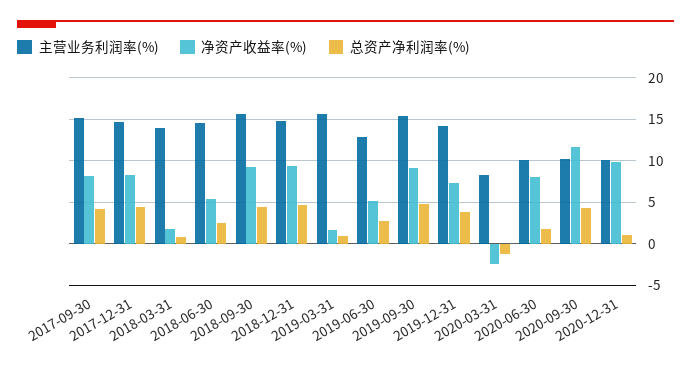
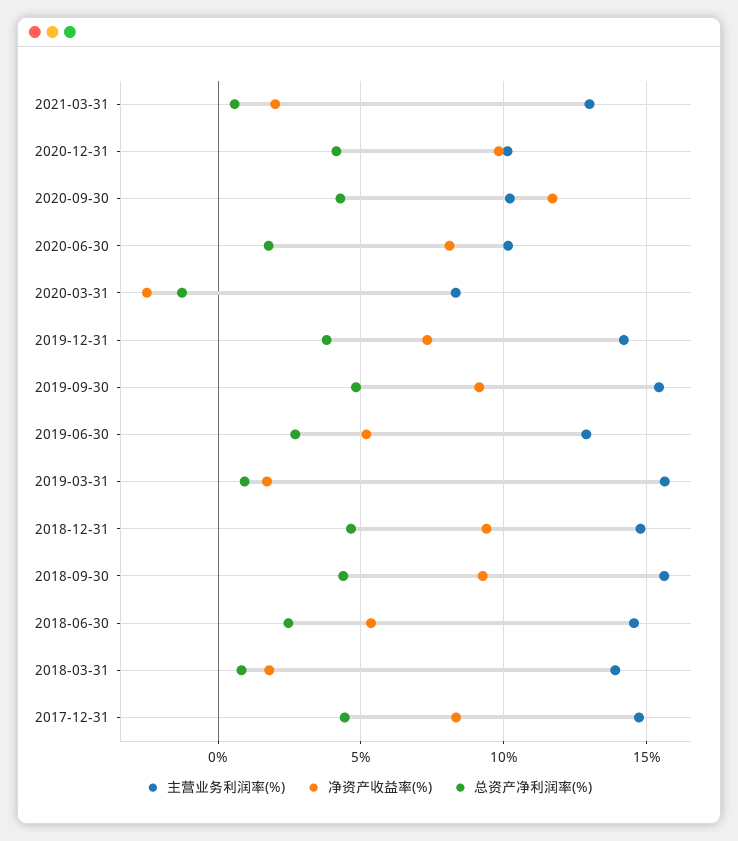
主营业务利润率(%), 2017-09-30: 15 -> none
净资产收益率(%), 2017-09-30: 8 -> none
总资产净利润率(%), 2017-09-30: 4 -> none
总资产净利润率(%), 2020-12-31: 1 -> 4
主营业务利润率(%), 2021-03-31: none -> 13
净资产收益率(%), 2021-03-31: none -> 2
总资产净利润率(%), 2021-03-31: none -> 0.5

